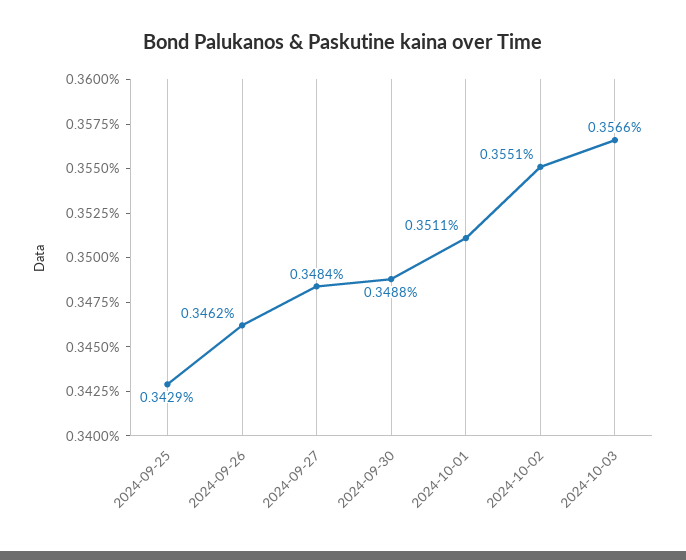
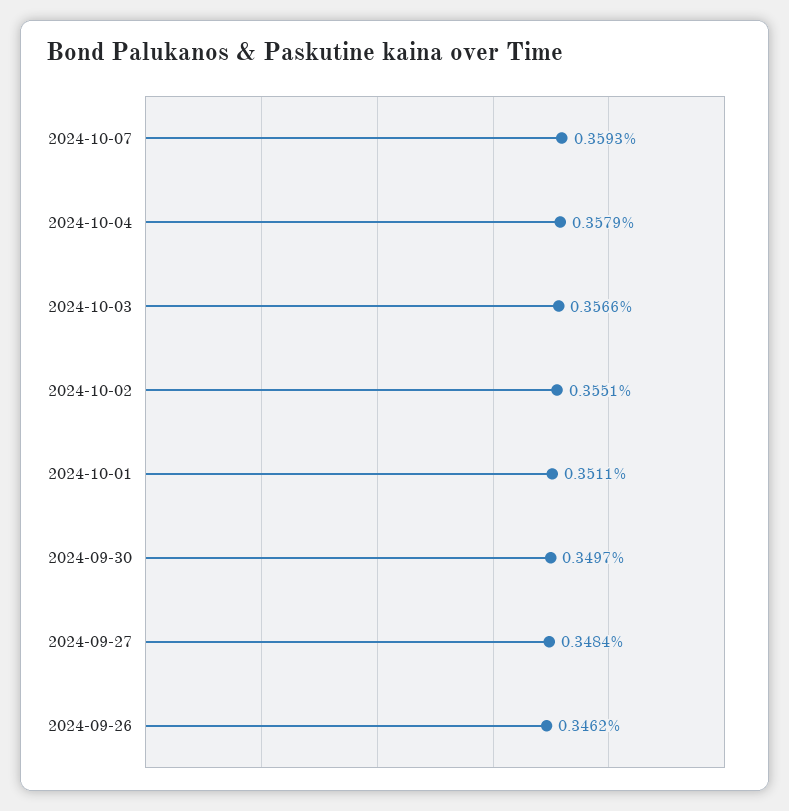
2024-09-25: 0.3429 -> none
2024-09-30: 0.3488 -> 0.3497
2024-10-07: none -> 0.3593
2024-10-04: none -> 0.3579

